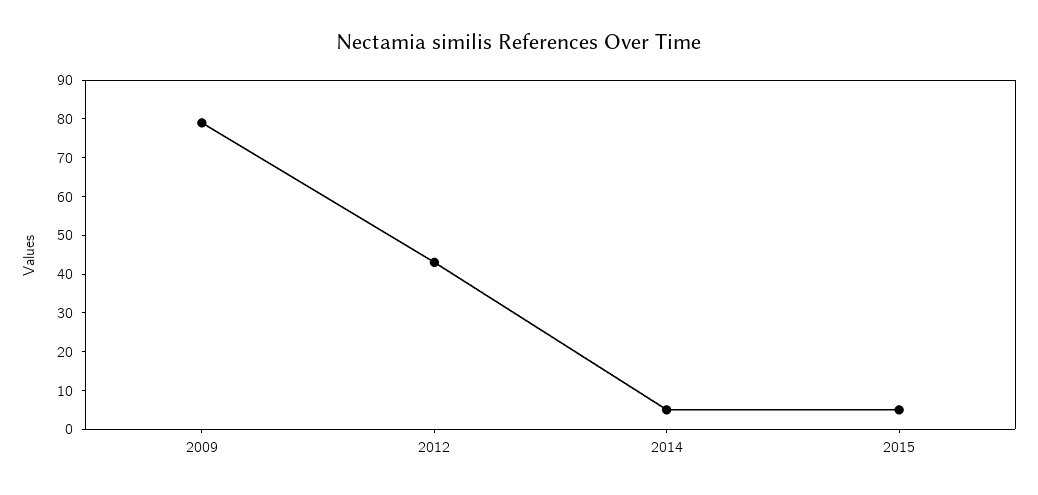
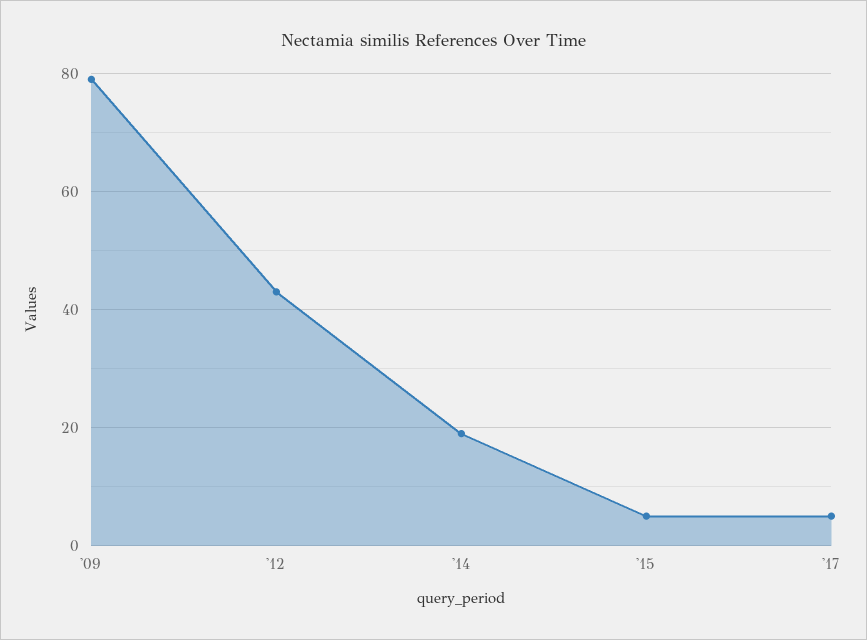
2014: 5 -> 20
'17: none -> 5

